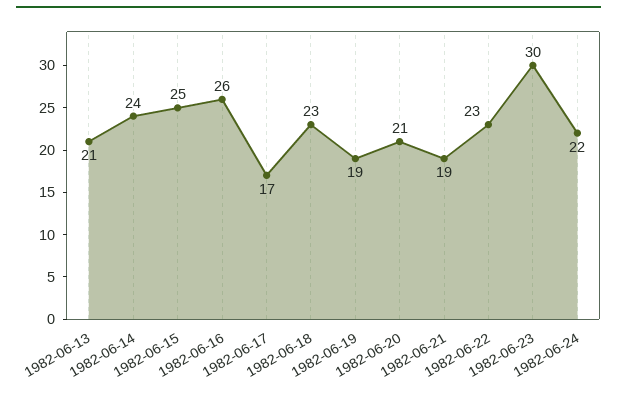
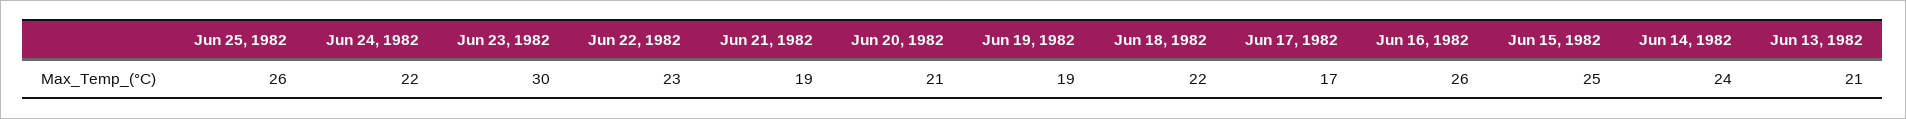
1982-06-18: 23 -> 22
Jun 25, 1982: none -> 26

